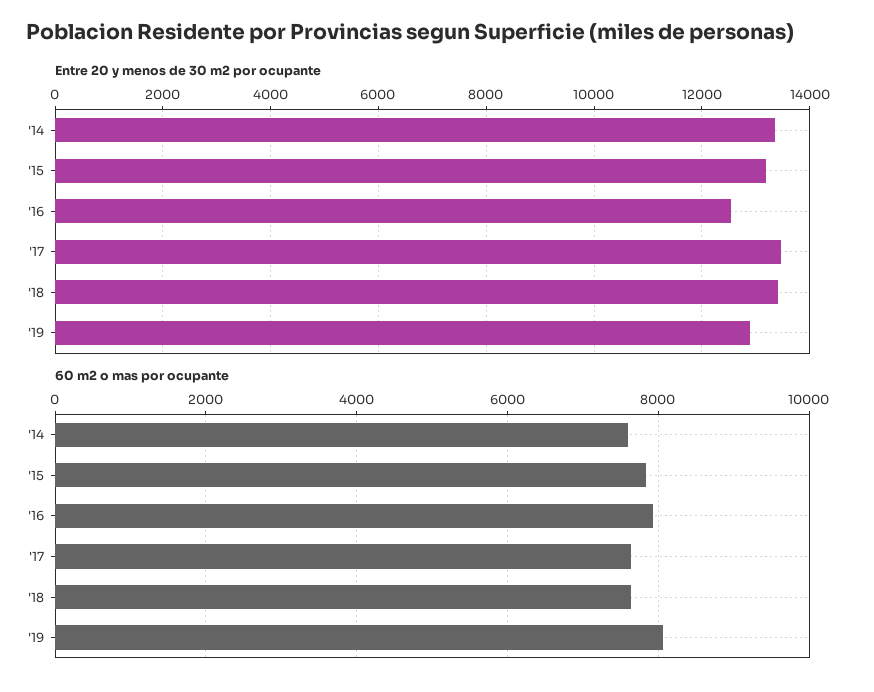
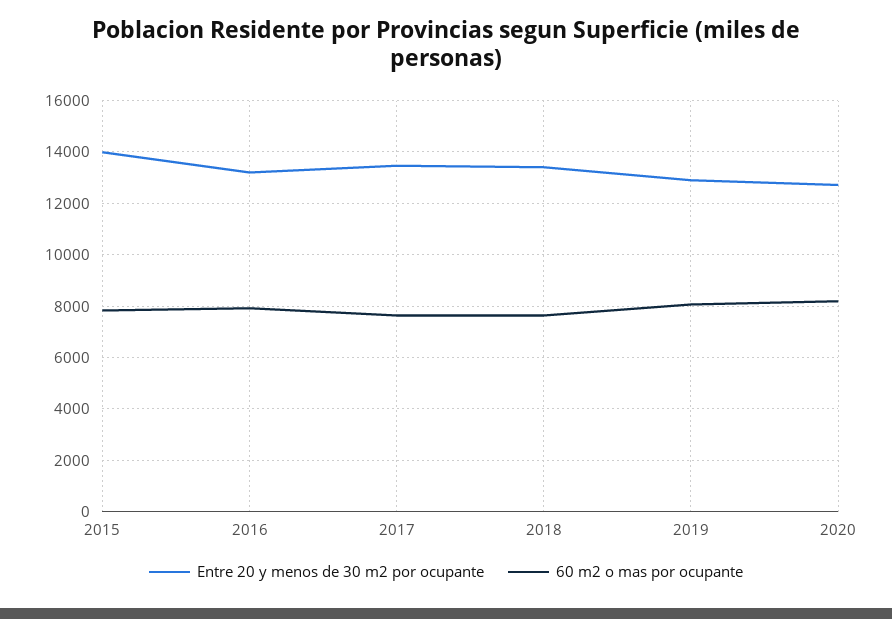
Entre 20 y menos de 30 m2 por ocupante, '14: 13400 -> none
Entre 20 y menos de 30 m2 por ocupante, '15: 13200 -> 14000
Entre 20 y menos de 30 m2 por ocupante, '16: 12600 -> 13250
60 m2 o mas por ocupante, '14: 7600 -> none
Entre 20 y menos de 30 m2 por ocupante, 2020: none -> 12750
60 m2 o mas por ocupante, 2020: none -> 8250

